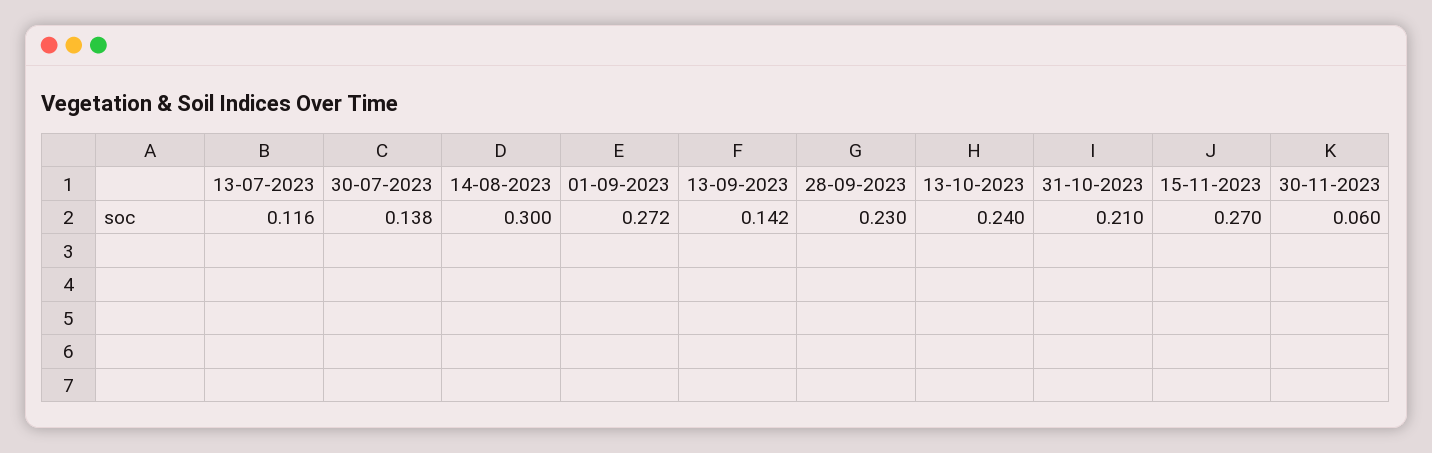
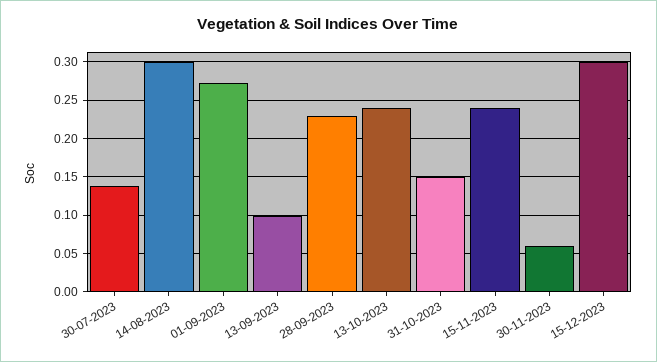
13-07-2023: 0.116 -> none
13-09-2023: 0.142 -> 0.1
31-10-2023: 0.21 -> 0.15
15-11-2023: 0.27 -> 0.24
15-12-2023: none -> 0.3

